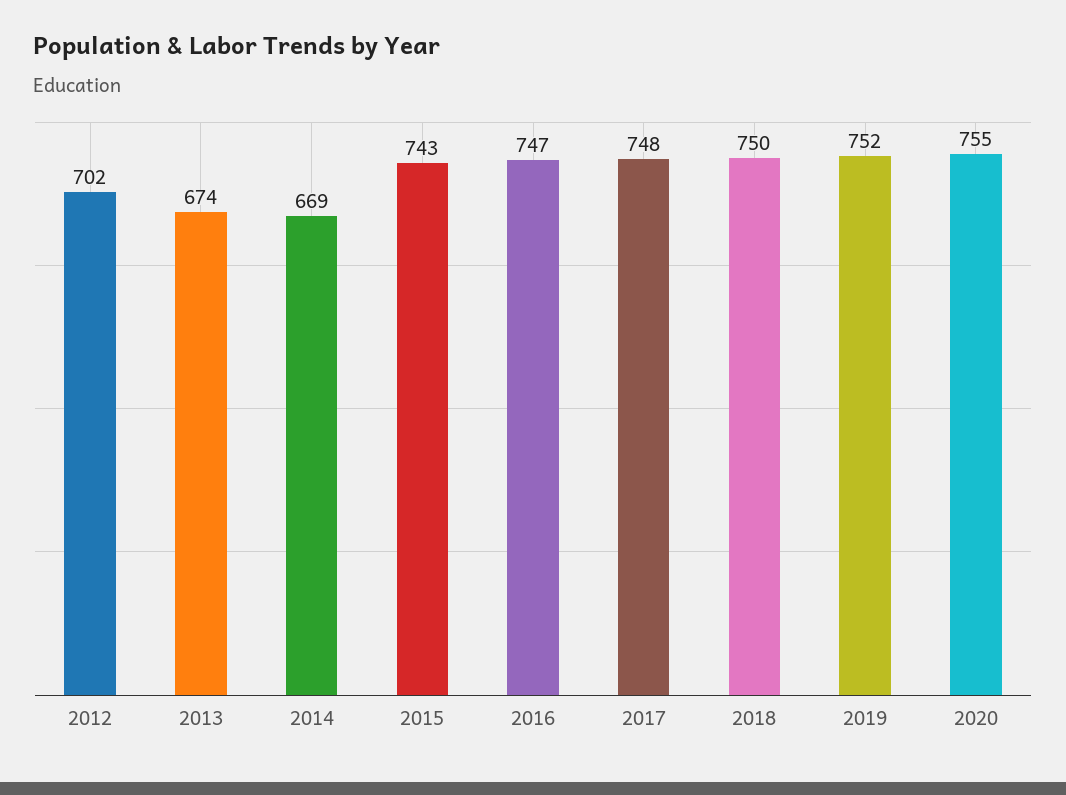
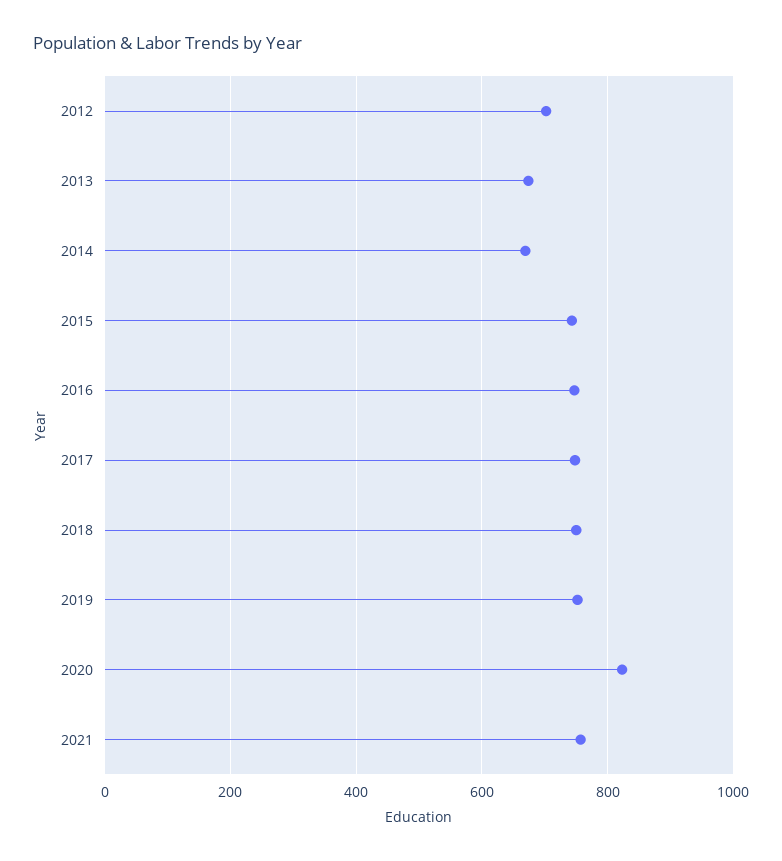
2020: 755 -> 820
2021: none -> 760

